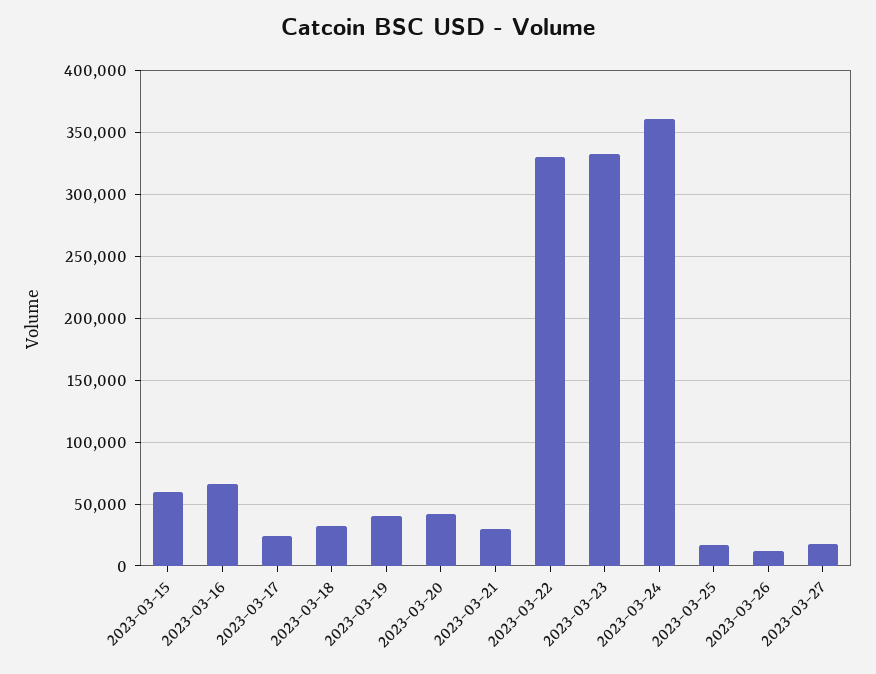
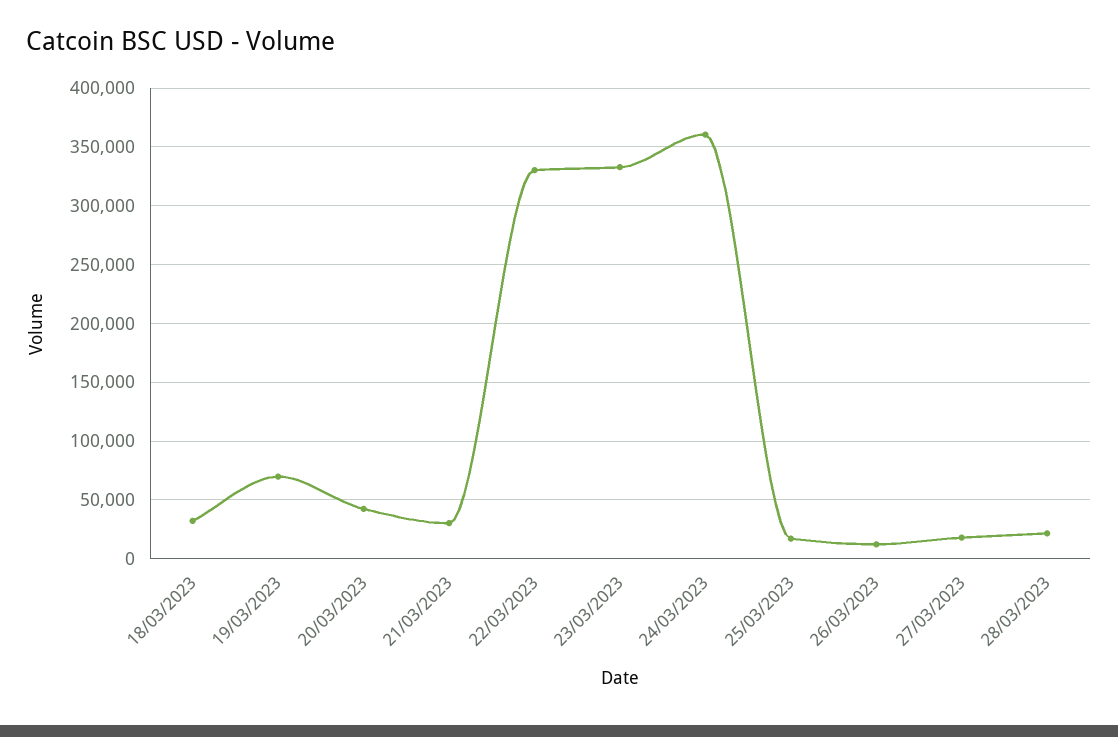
2023-03-15: 60000 -> none
2023-03-16: 65000 -> none
2023-03-17: 25000 -> none
2023-03-19: 40000 -> 70000
28/03/2023: none -> 20000

